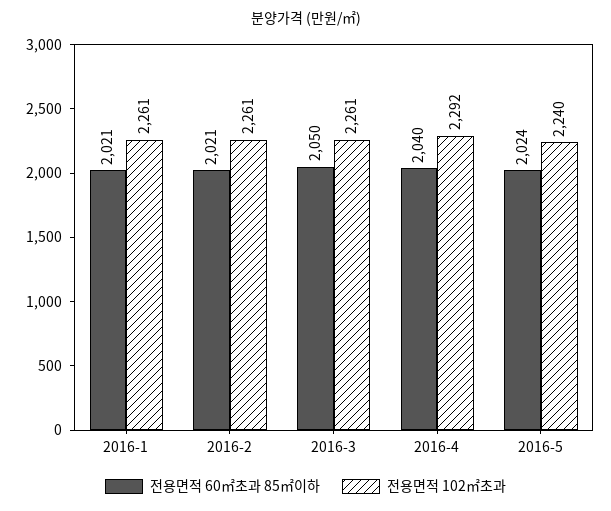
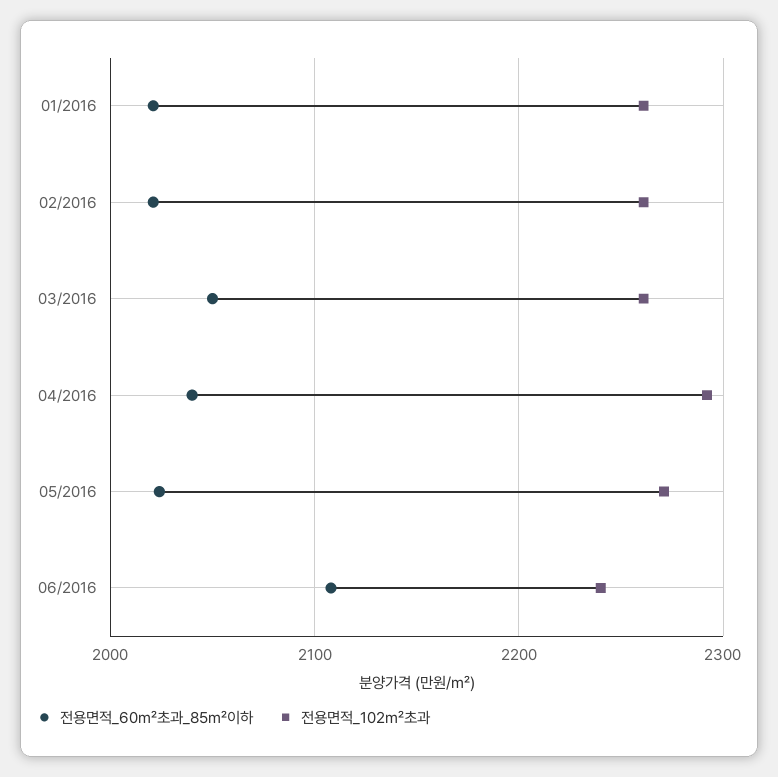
전용면적 102㎡초과, 2016-5: 2240 -> 2270
전용면적 60㎡초과 85㎡이하, 06/2016: none -> 2110
전용면적 102㎡초과, 06/2016: none -> 2240

